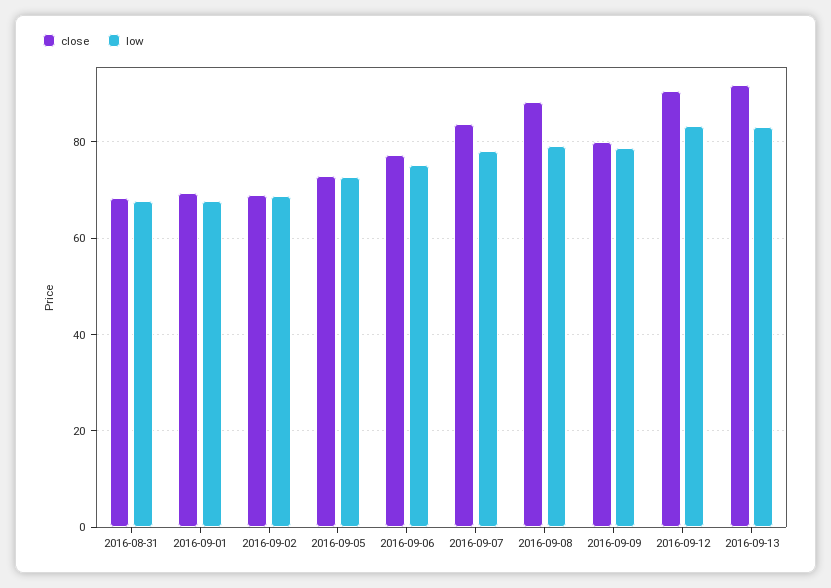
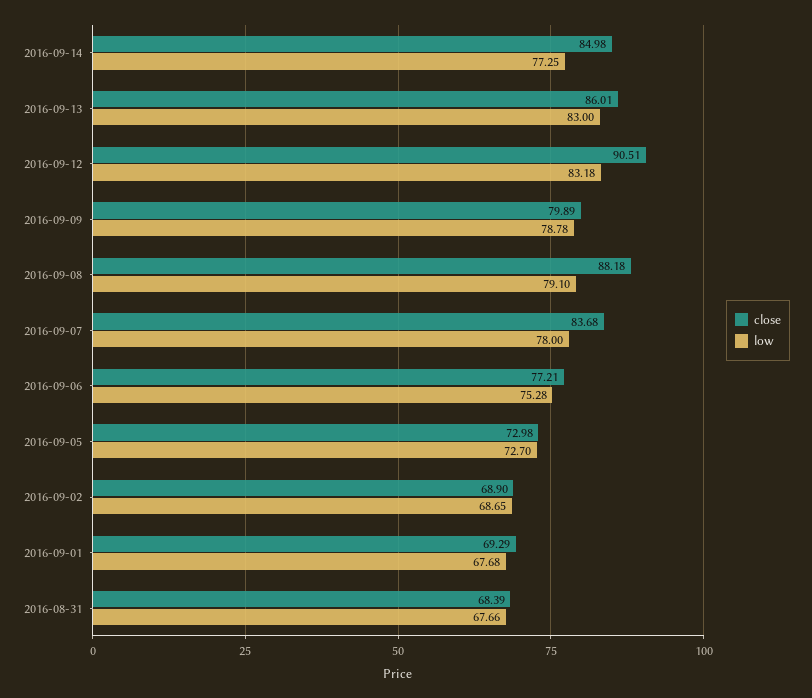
close, 2016-09-13: 92 -> 86.01
close, 2016-09-14: none -> 84.98
low, 2016-09-14: none -> 77.25

